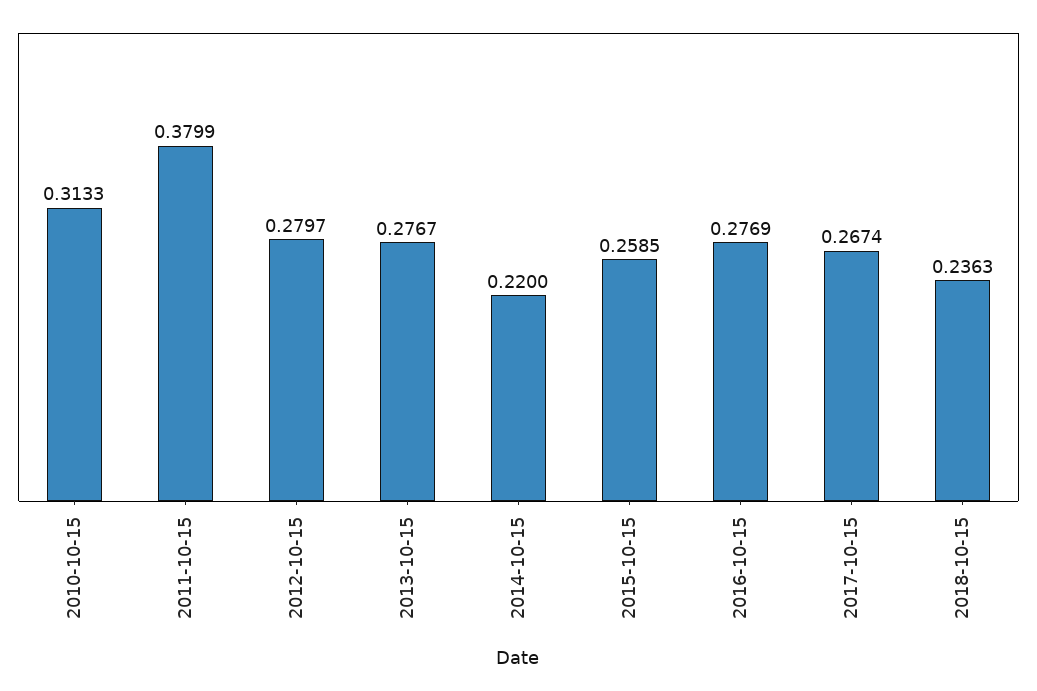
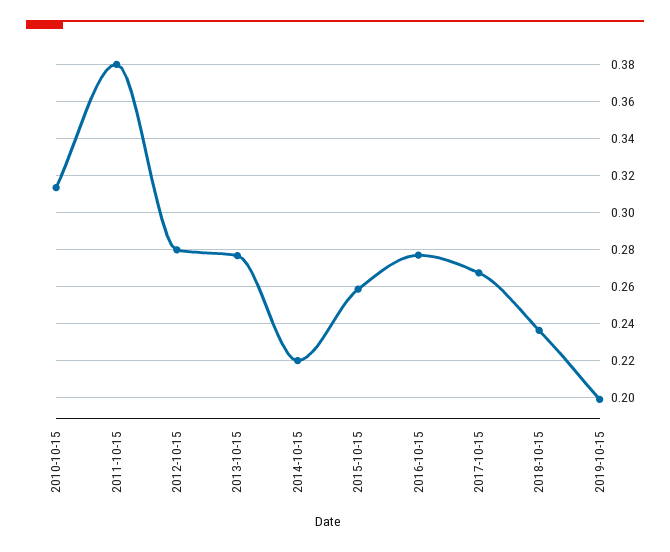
2019-10-15: none -> 0.2

